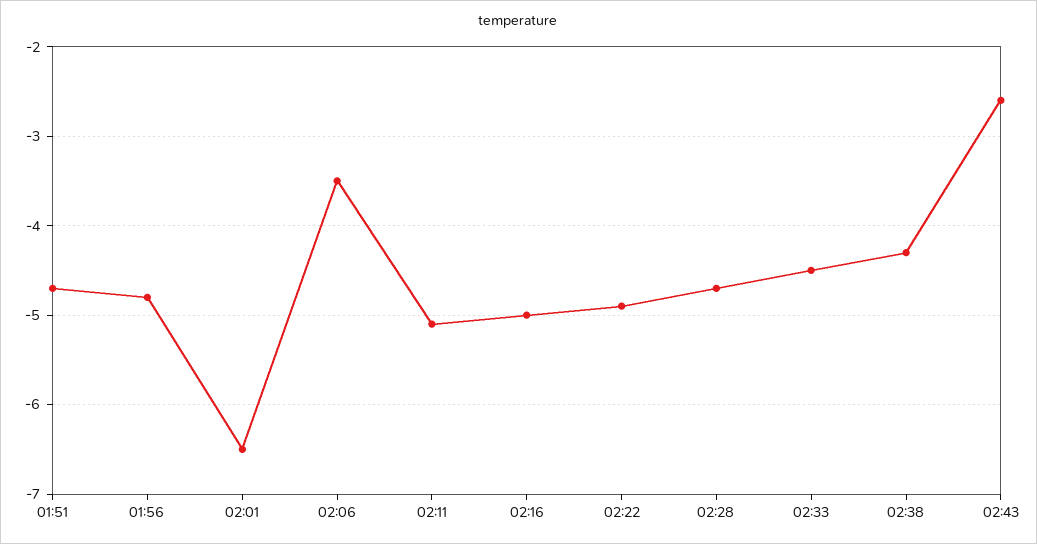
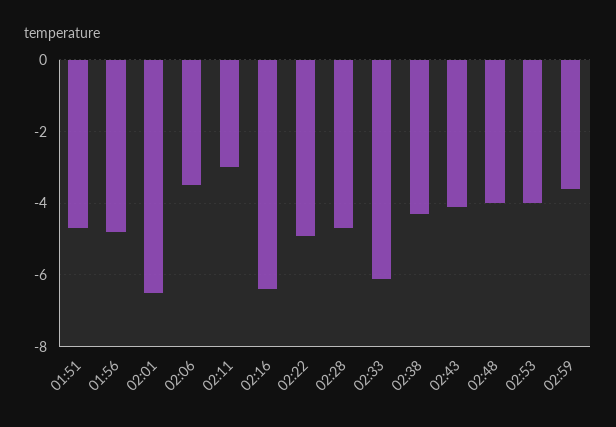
02:11: -5.1 -> -3
02:16: -5 -> -6.5
02:33: -4.5 -> -6
02:43: -2.6 -> -4
02:48: none -> -4
02:53: none -> -4
02:59: none -> -3.5

